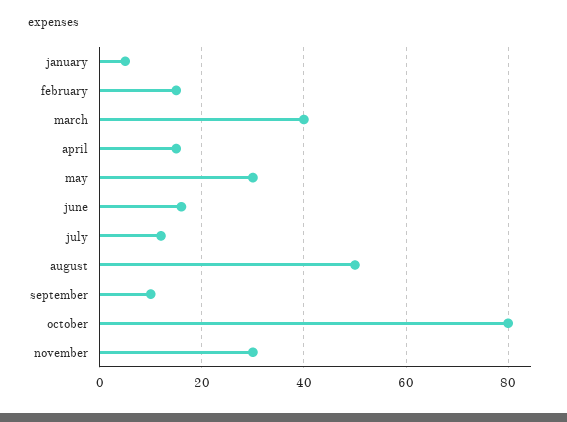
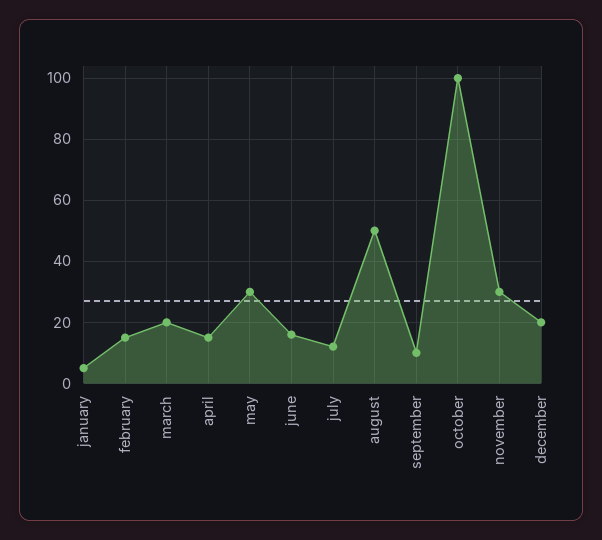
march: 40 -> 20
october: 80 -> 100
december: none -> 20

